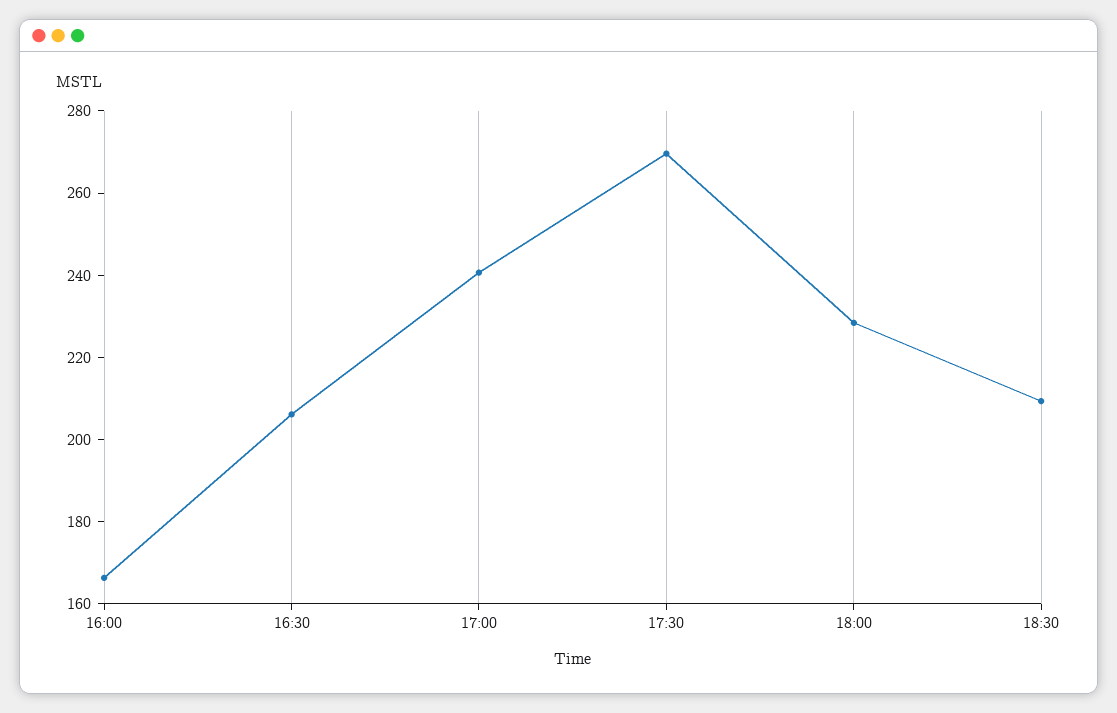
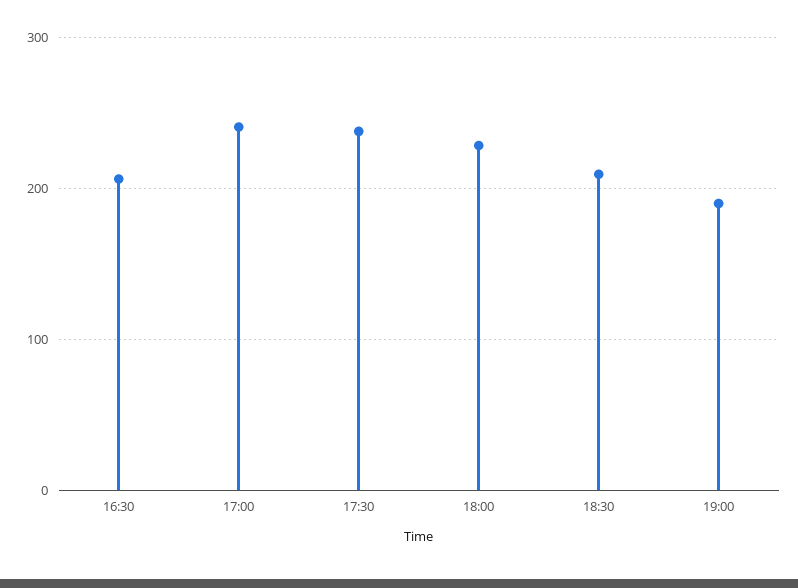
16:00: 165 -> none
17:30: 270 -> 240
19:00: none -> 190

